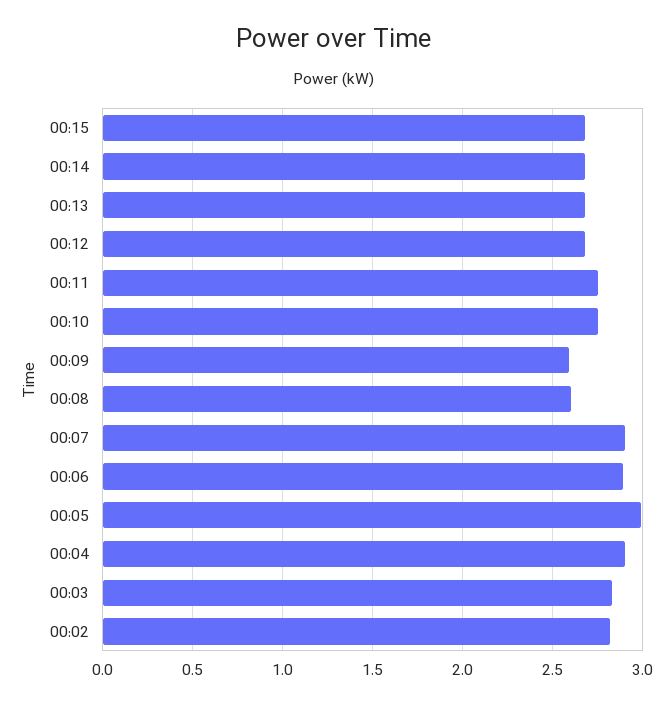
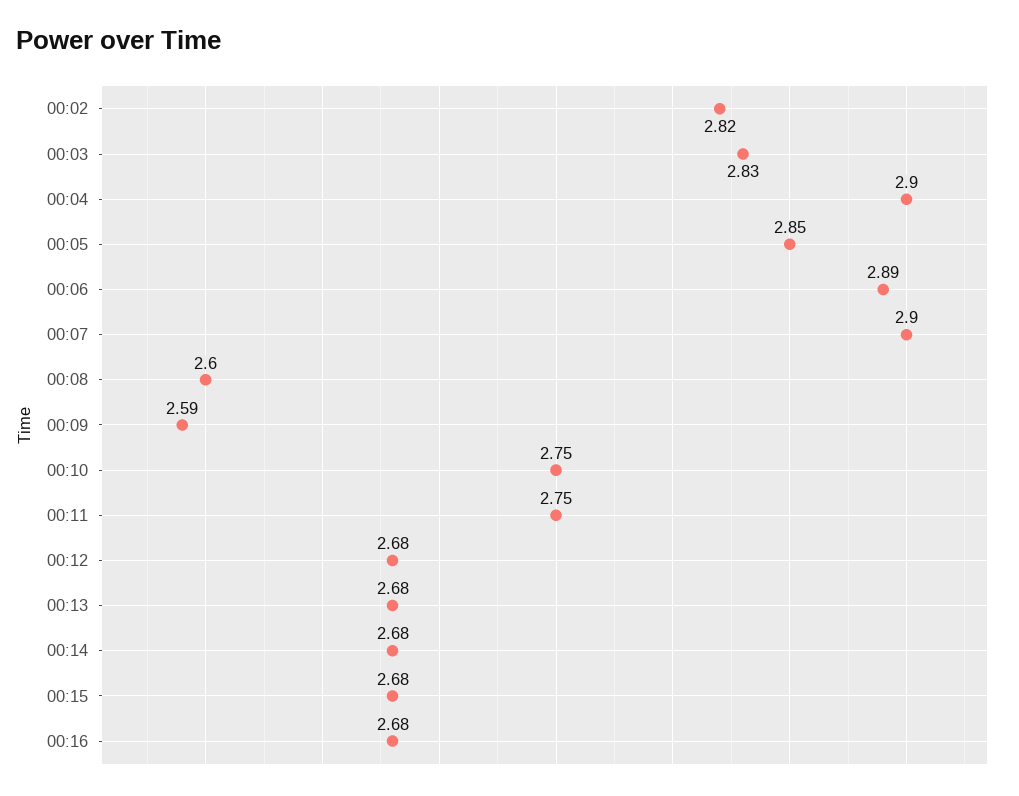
00:05: 3 -> 2.85
00:16: none -> 2.68

